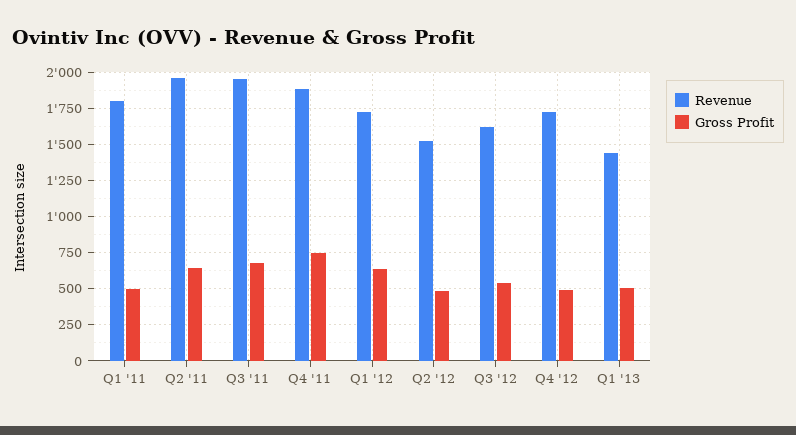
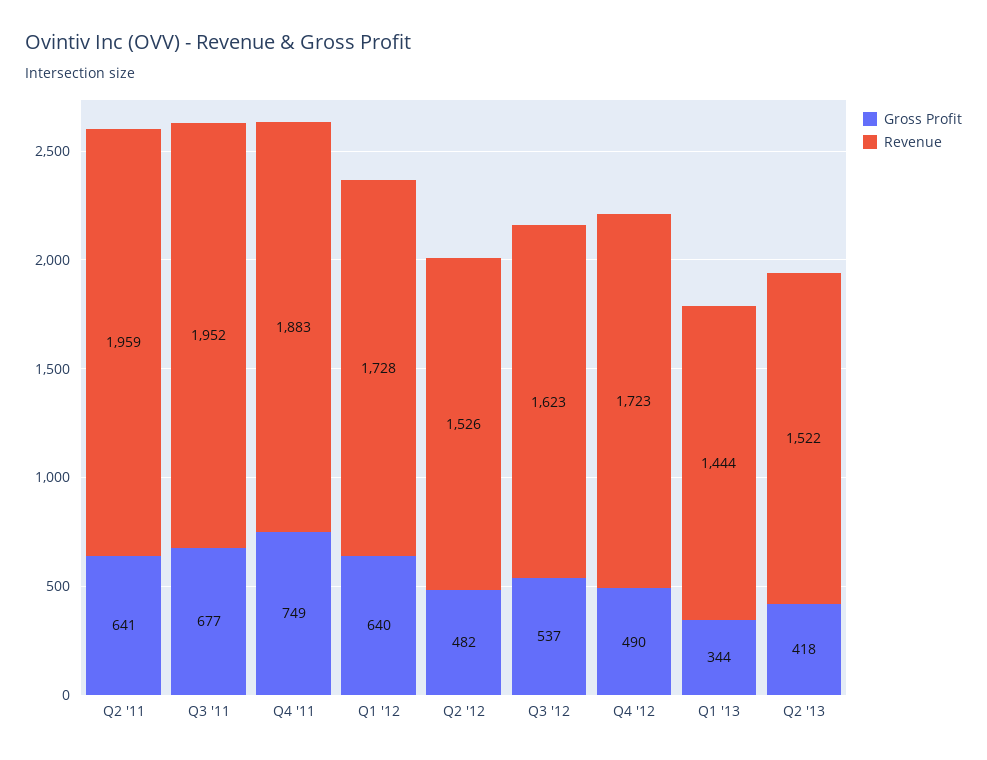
Revenue, Q1 '11: 1800 -> none
Gross Profit, Q1 '11: 500 -> none
Gross Profit, Q1 '13: 500 -> 344
Gross Profit, Q2 '13: none -> 418
Revenue, Q2 '13: none -> 1522

